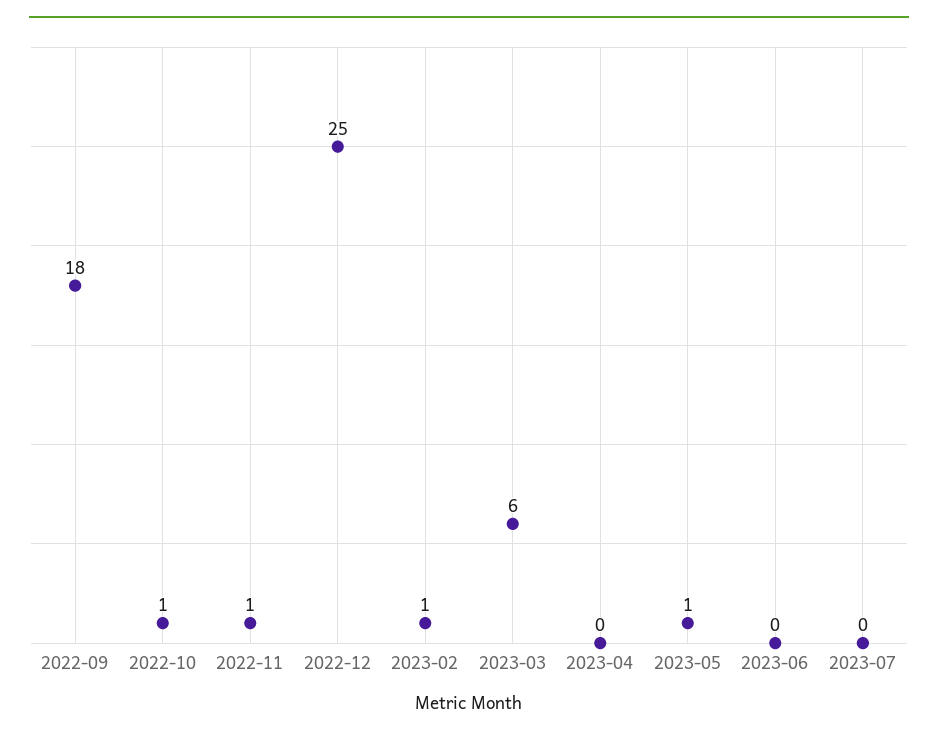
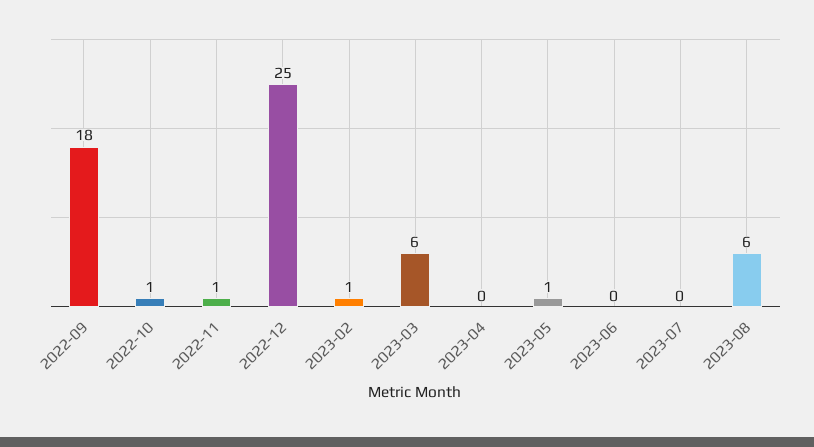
2023-08: none -> 6

